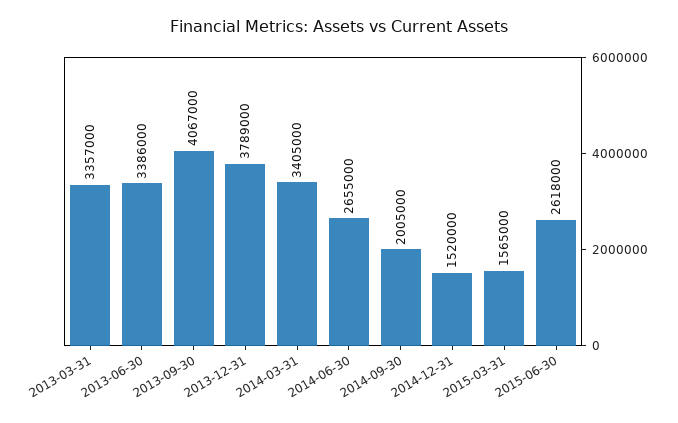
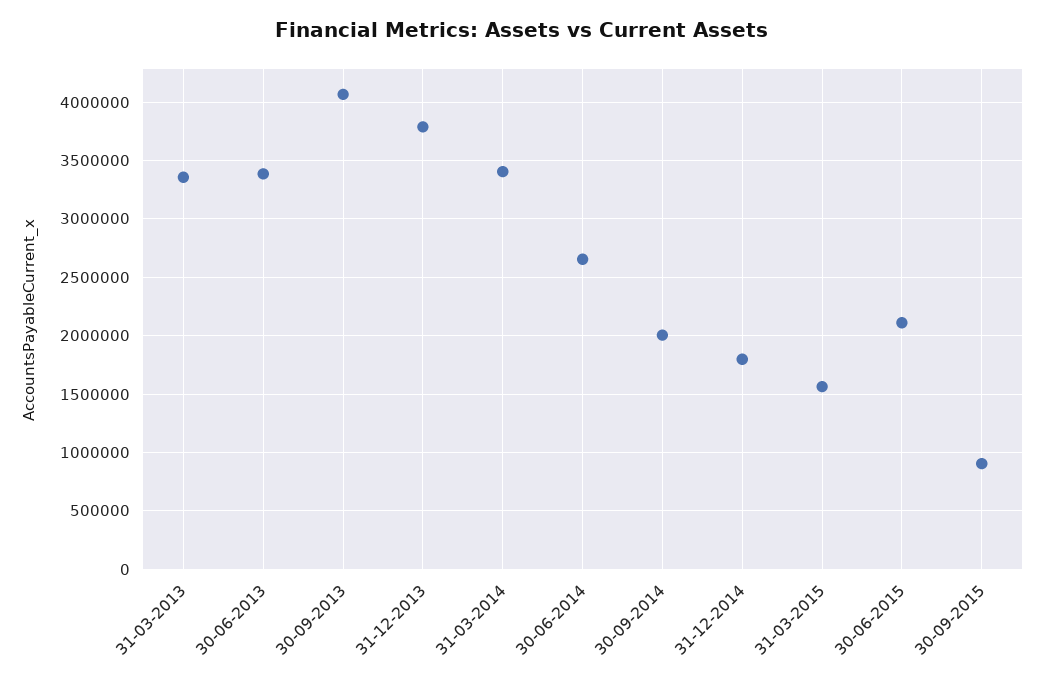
2014-12-31: 1520000 -> 1800000
2015-06-30: 2618000 -> 2100000
30-09-2015: none -> 900000

